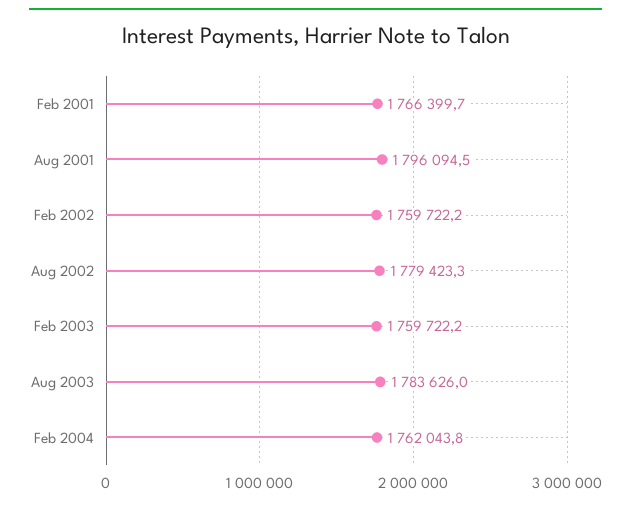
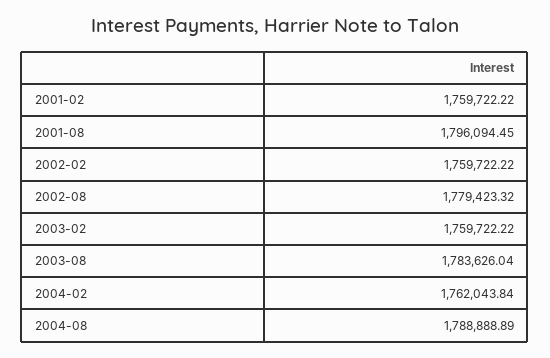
Feb 2001: 1766399.7 -> 1759722.22
2004-08: none -> 1788888.89

